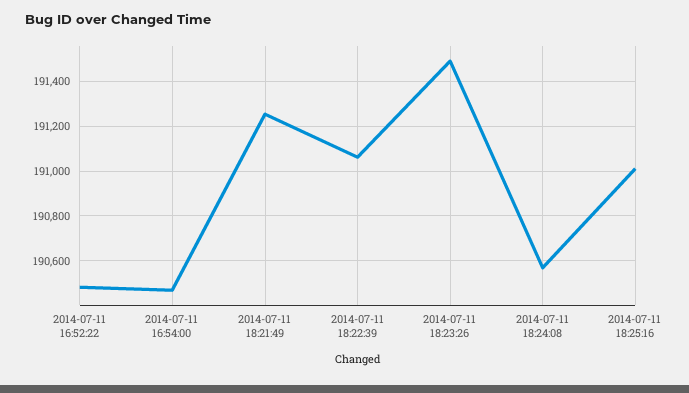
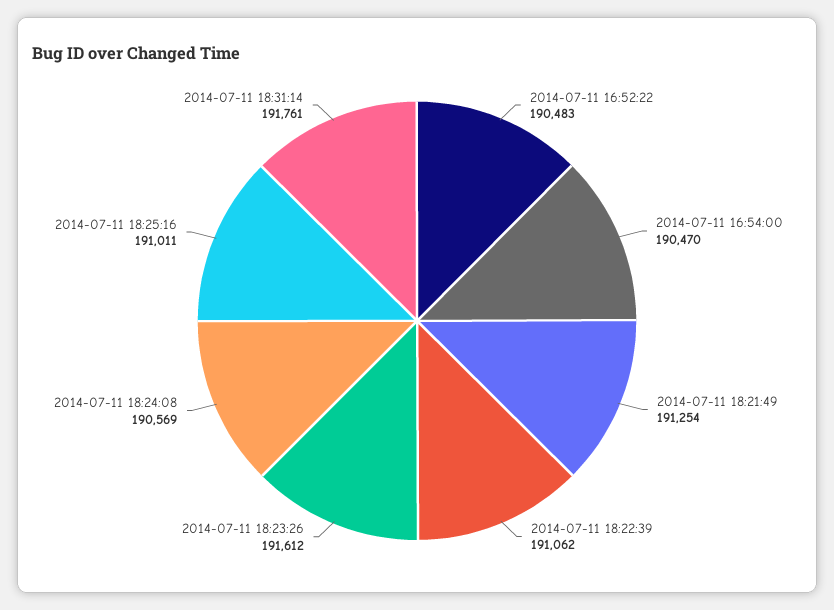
2014-07-11 18:23:26: 191500 -> 191612
2014-07-11 18:31:14: none -> 191761

